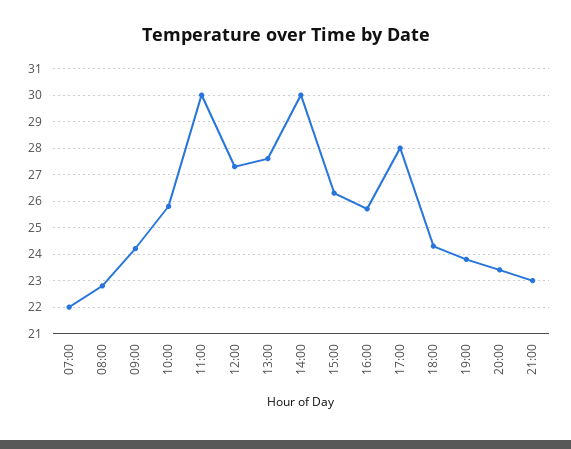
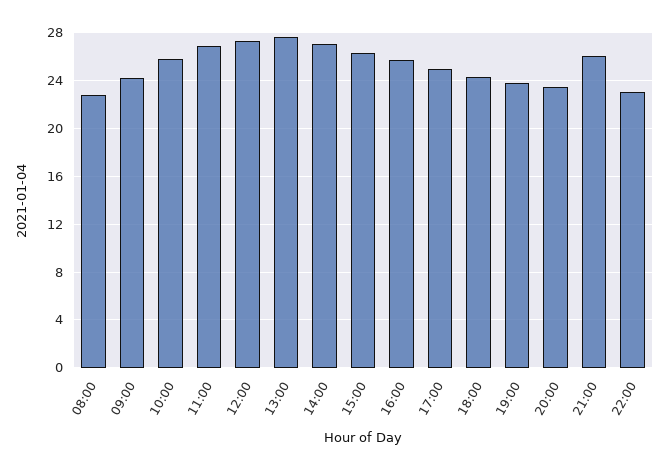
07:00: 22 -> none
11:00: 30 -> 27
14:00: 30 -> 27
17:00: 28 -> 25
21:00: 23 -> 26
22:00: none -> 23

